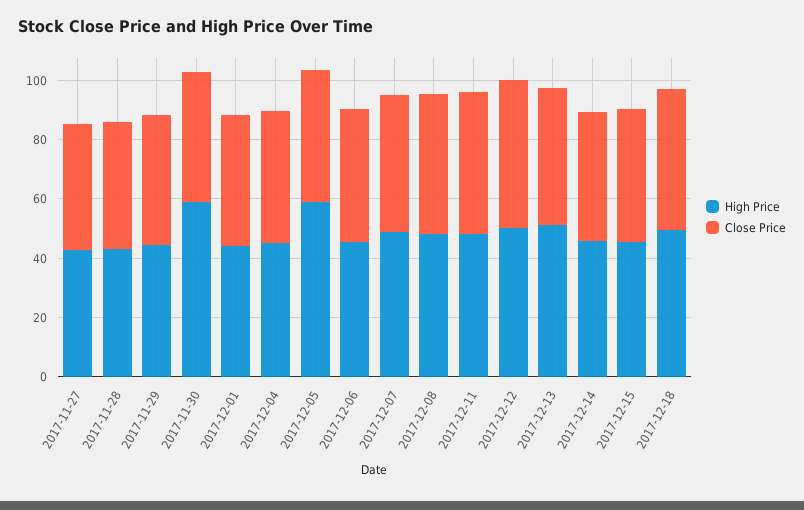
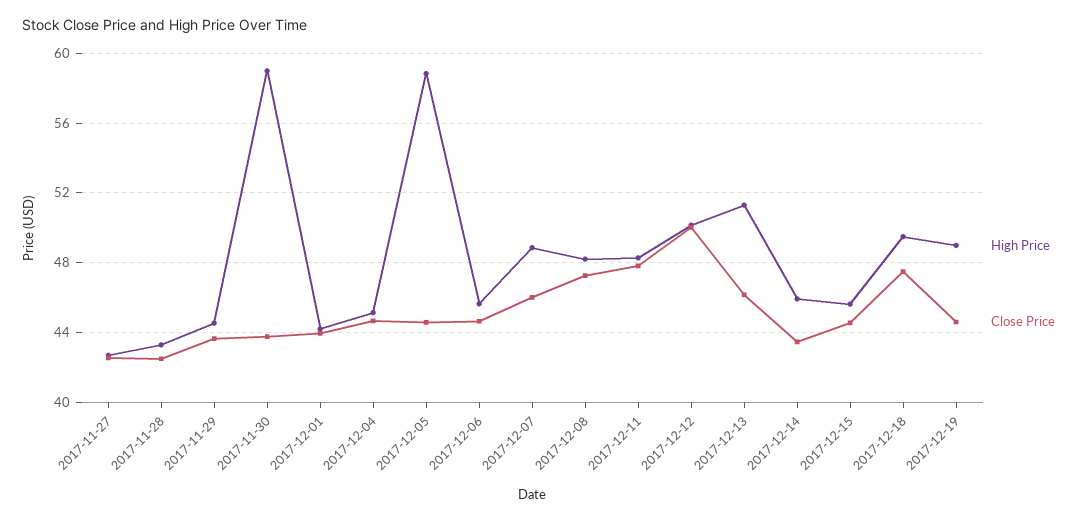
High Price, 2017-12-19: none -> 49
Close Price, 2017-12-19: none -> 44.5

